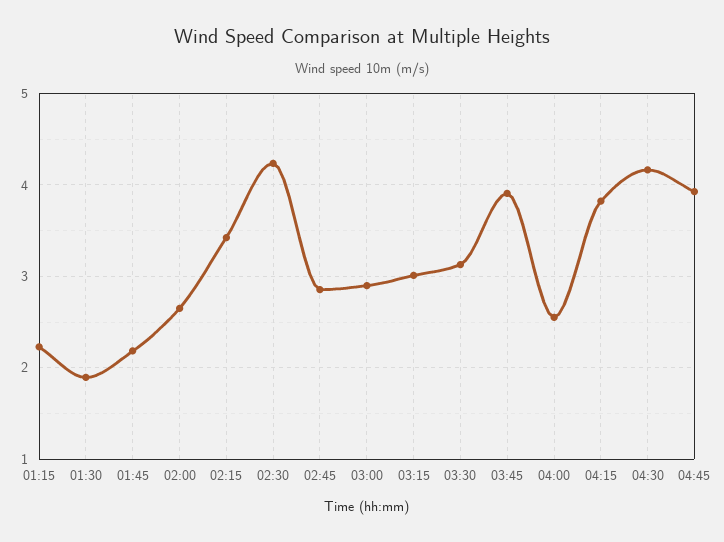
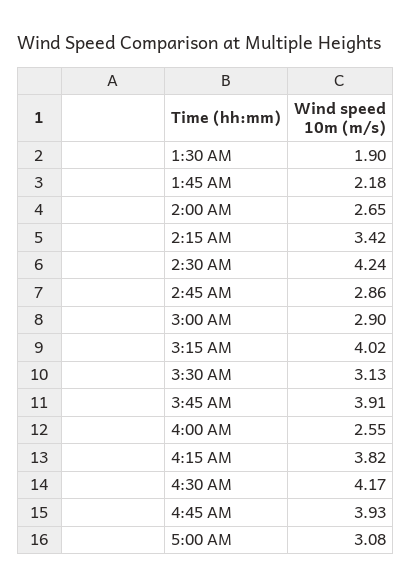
01:15: 2.2 -> none
03:15: 3 -> 4.02
5:00 AM: none -> 3.08

